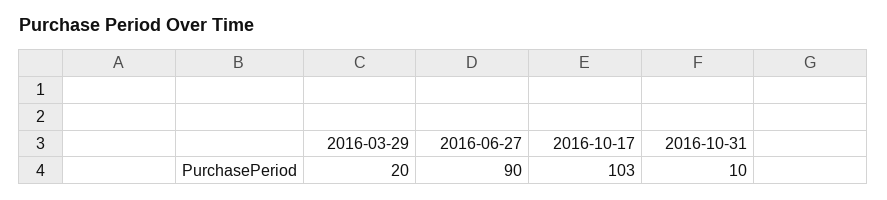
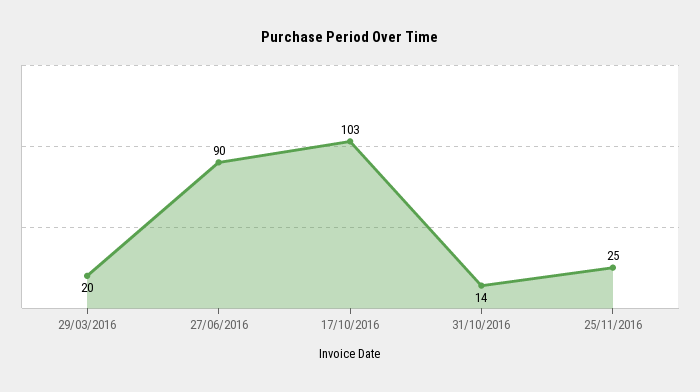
2016-10-31: 10 -> 14
25/11/2016: none -> 25

